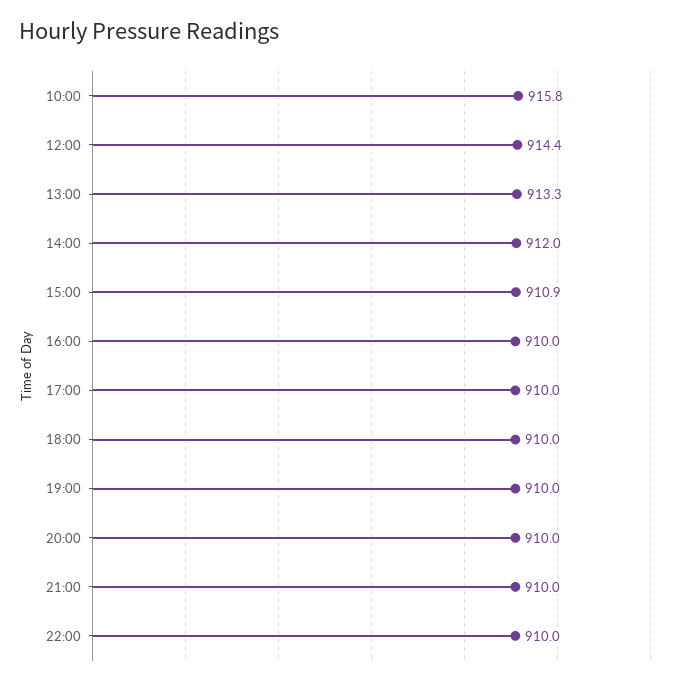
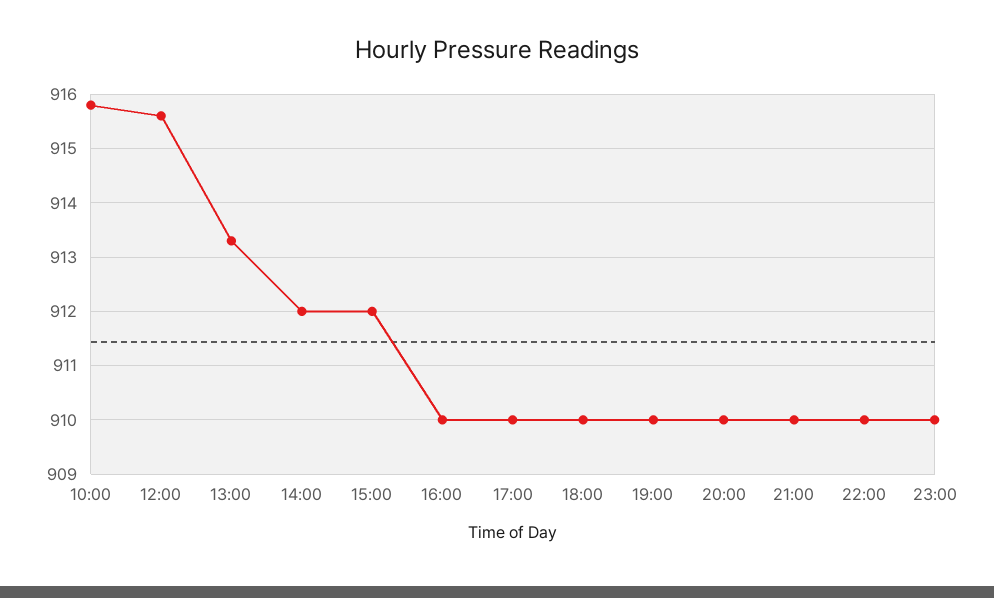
12:00: 914.4 -> 915.5
15:00: 910.9 -> 912
23:00: none -> 910

